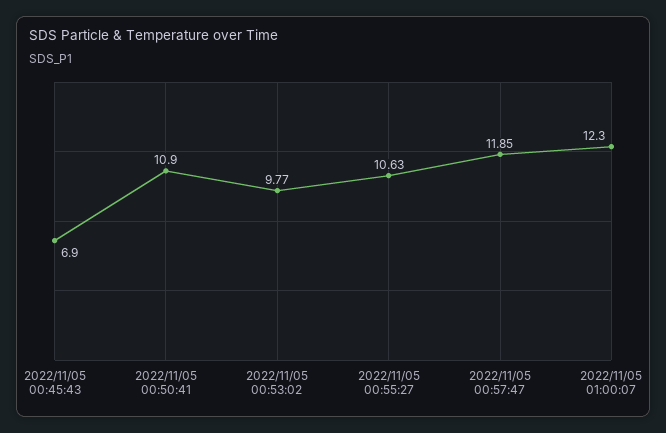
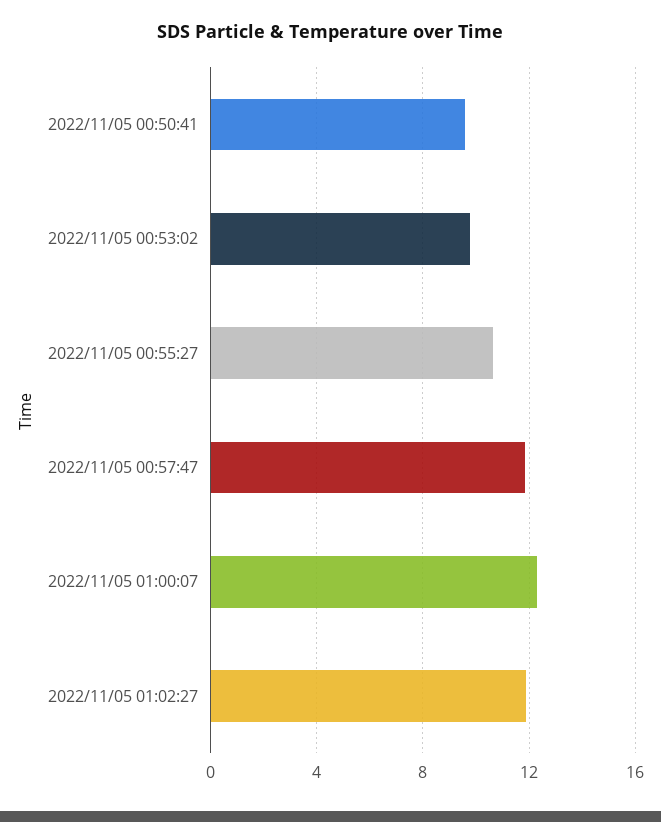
2022/11/05 00:45:43: 6.9 -> none
2022/11/05 00:50:41: 10.9 -> 9.5
2022/11/05 01:02:27: none -> 12

